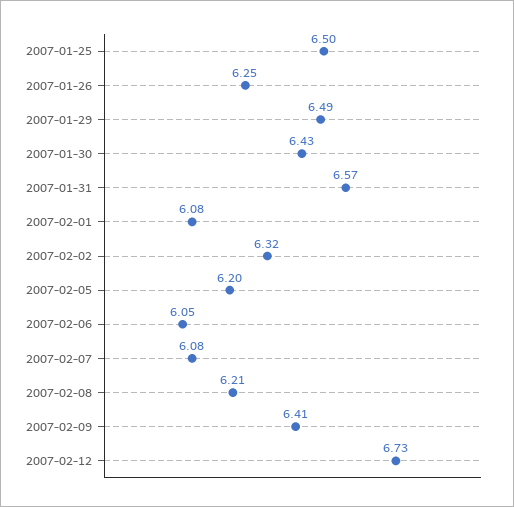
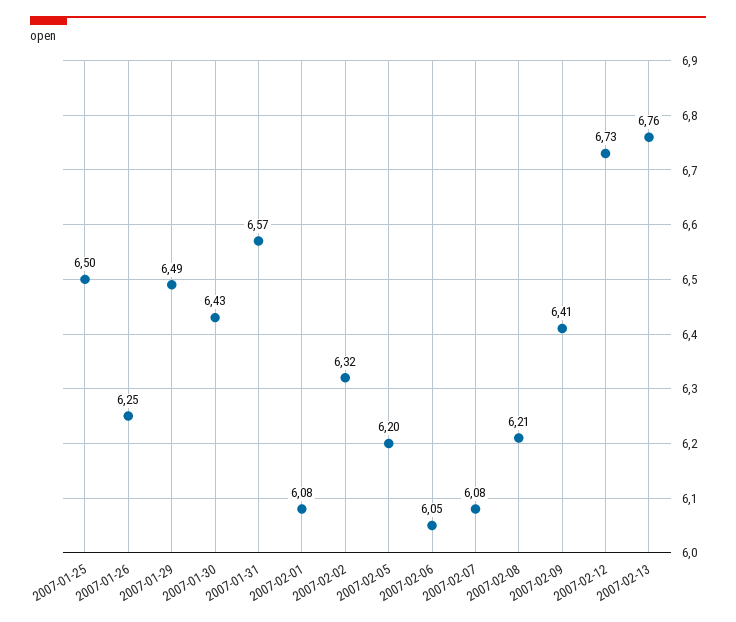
2007-02-13: none -> 6.76

